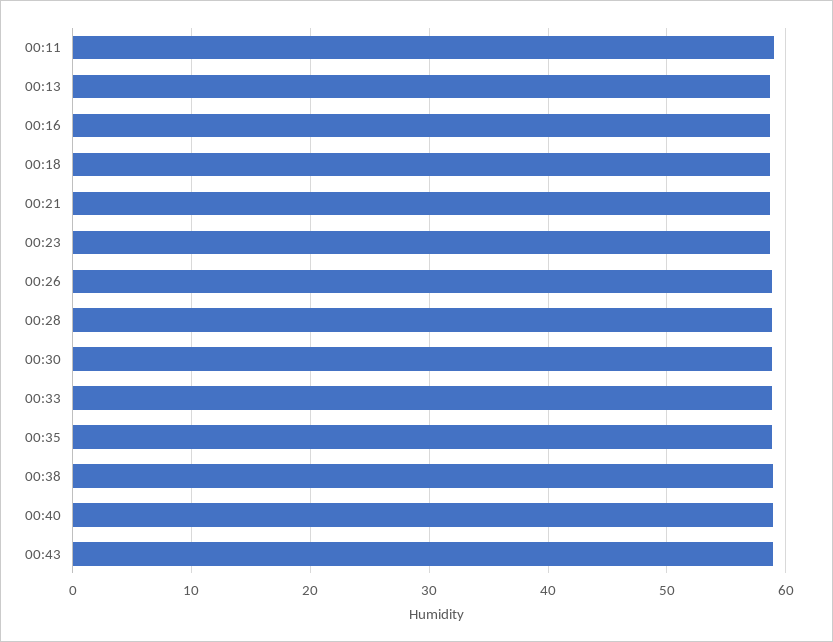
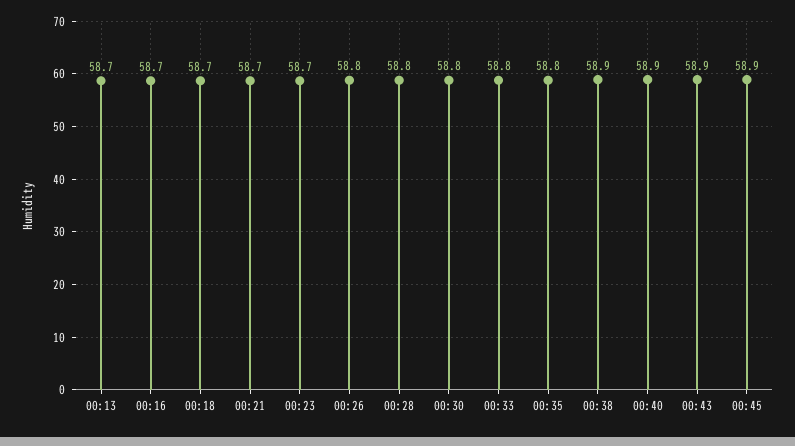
00:11: 59 -> none
00:45: none -> 58.9

